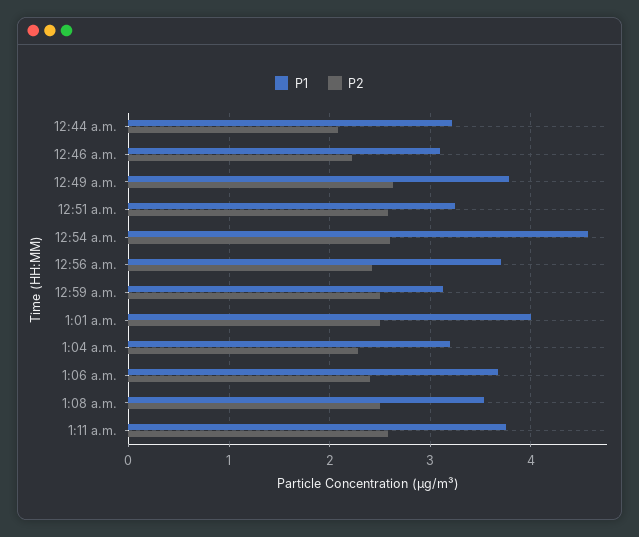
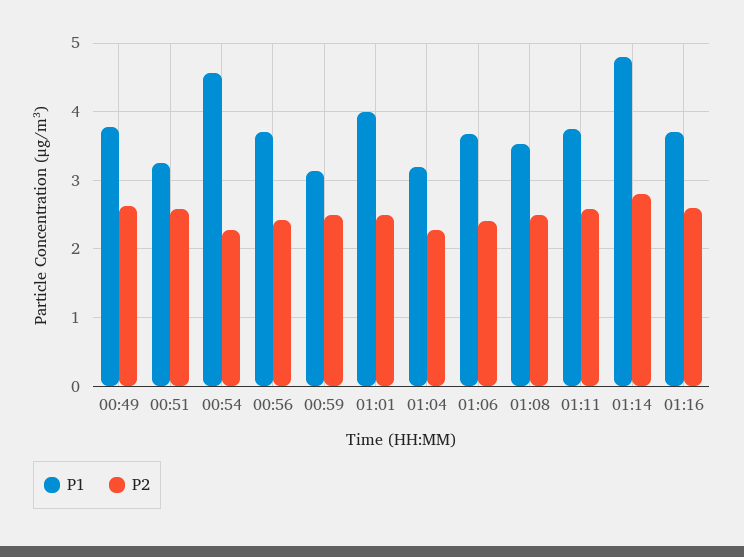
P1, 12:44 a.m.: 3.2 -> none
P2, 12:44 a.m.: 2.1 -> none
P1, 12:46 a.m.: 3.1 -> none
P2, 12:46 a.m.: 2.2 -> none
P2, 12:54 a.m.: 2.6 -> 2.3
P1, 01:14: none -> 4.8
P2, 01:14: none -> 2.8
P1, 01:16: none -> 3.7
P2, 01:16: none -> 2.6

